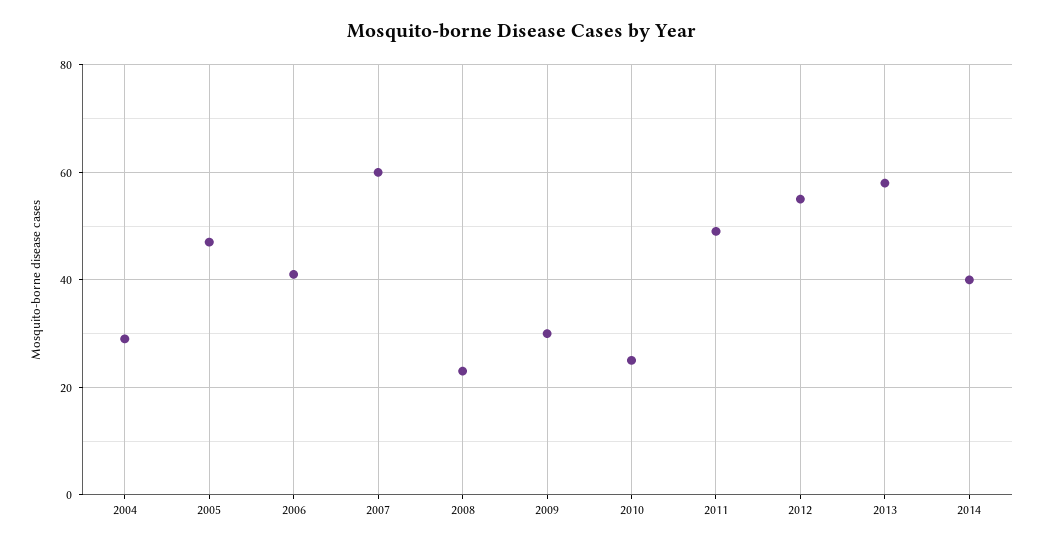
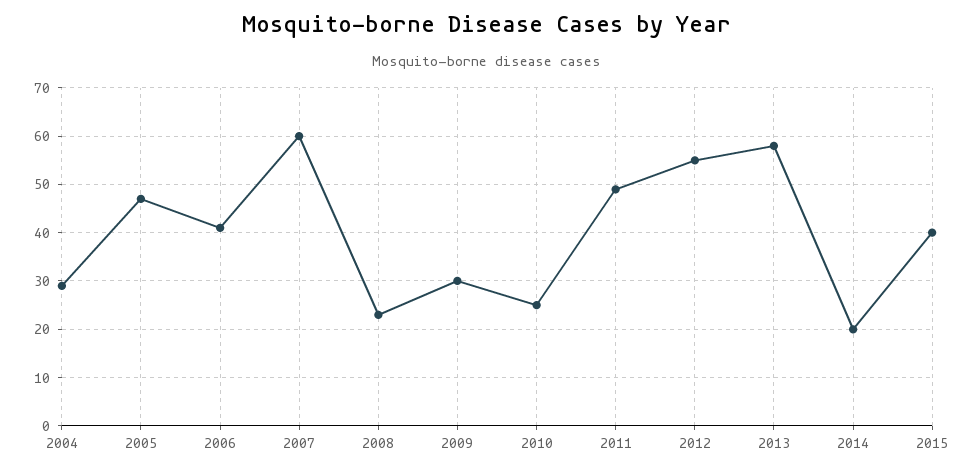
2014: 40 -> 20
2015: none -> 40

